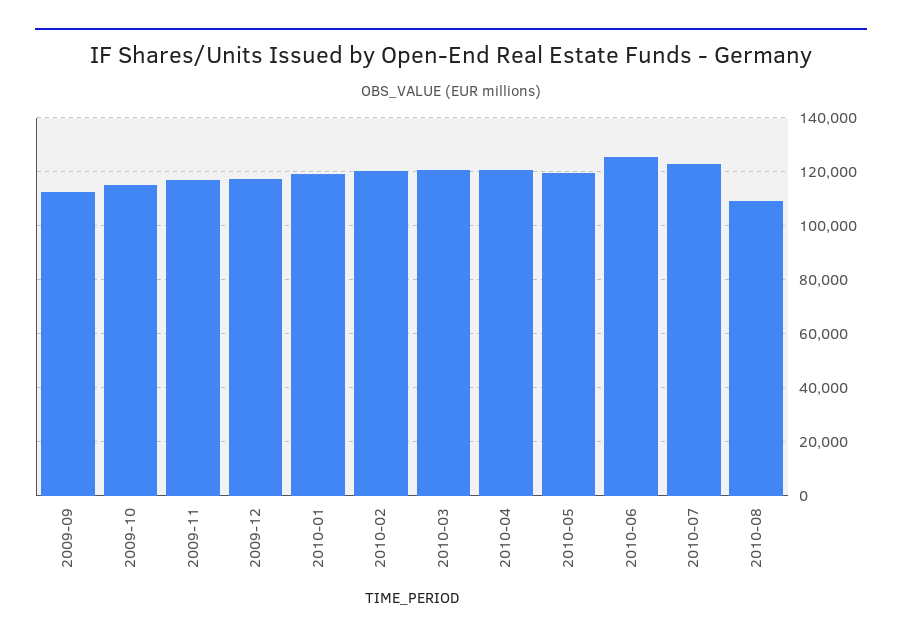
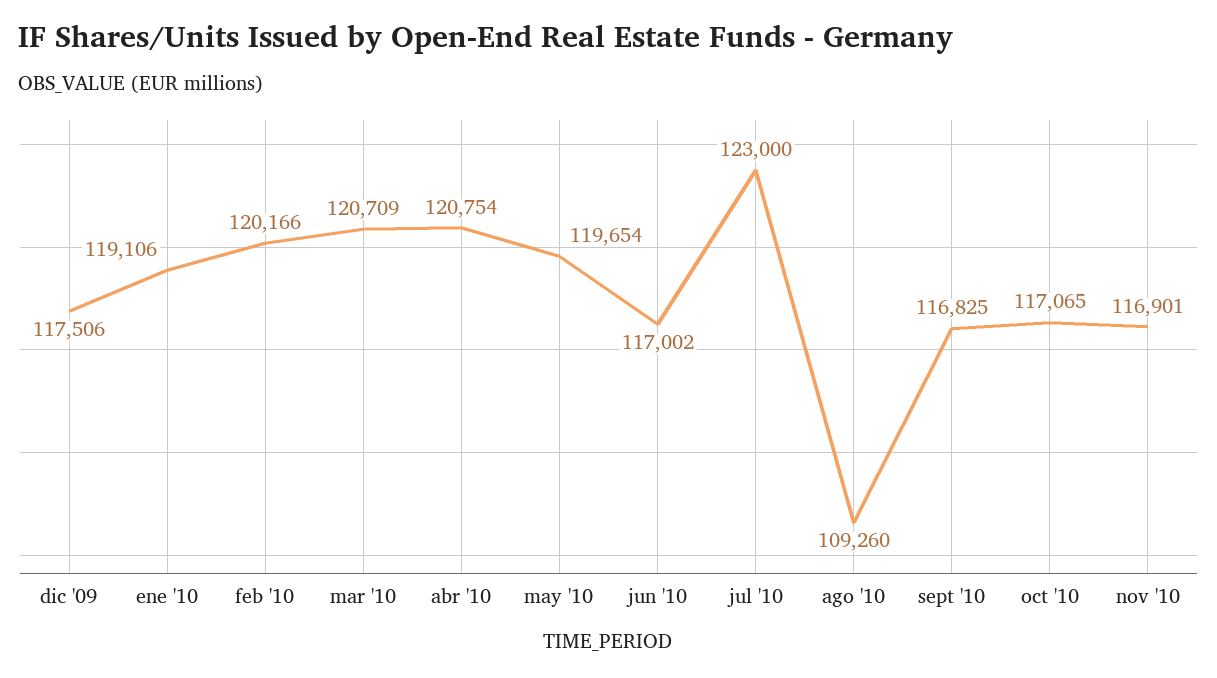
2009-09: 112500 -> none
2009-10: 115000 -> none
2009-11: 117500 -> none
2010-06: 125000 -> 117002
sept '10: none -> 116825
oct '10: none -> 117065
nov '10: none -> 116901

